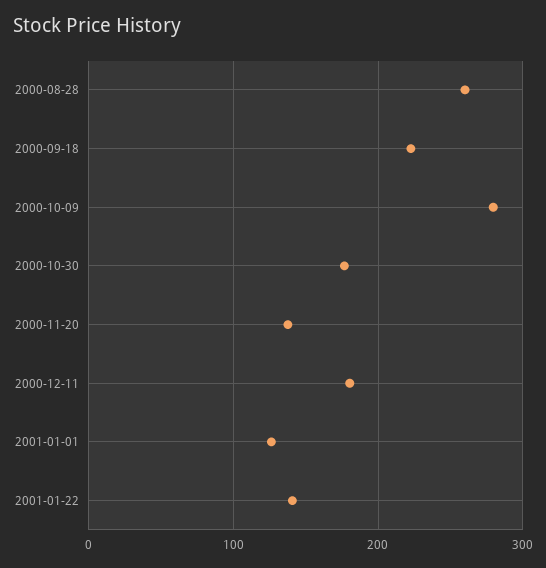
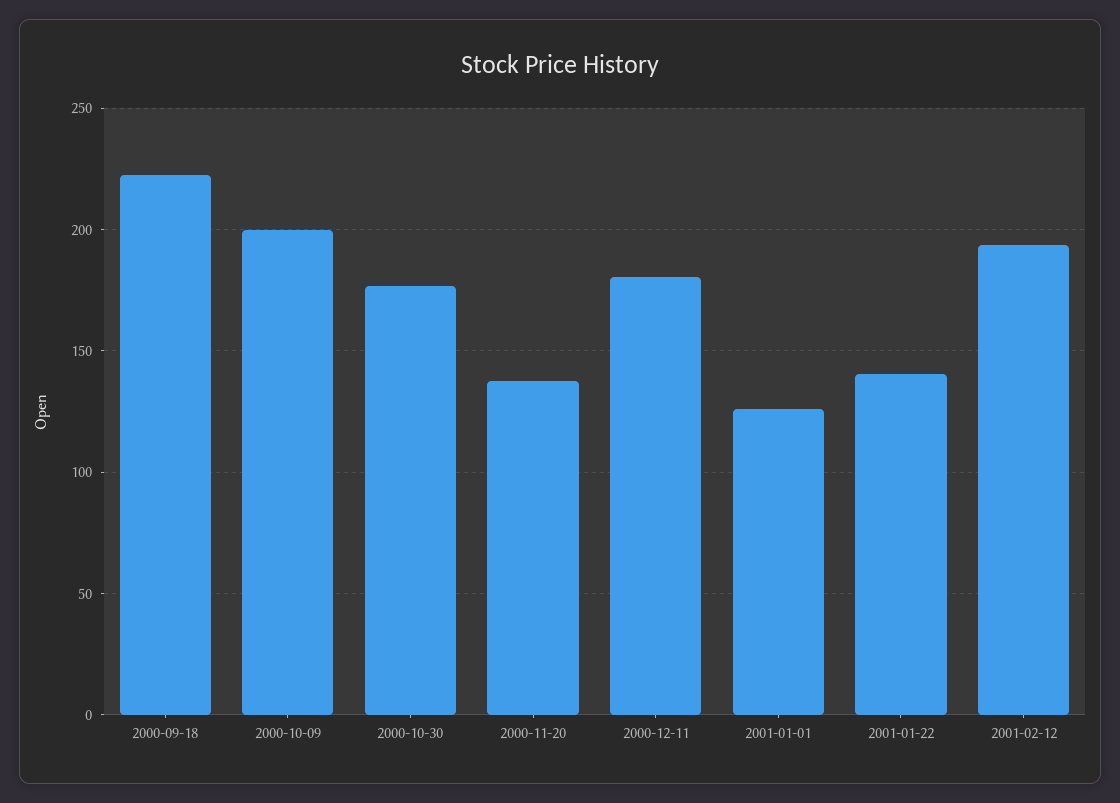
2000-08-28: 260 -> none
2000-10-09: 280 -> 200
2001-02-12: none -> 195

